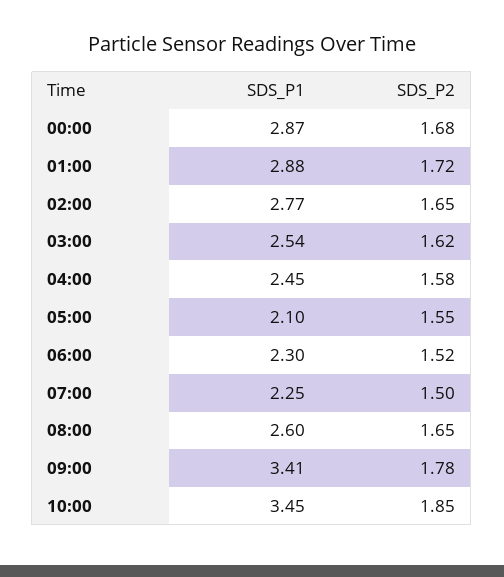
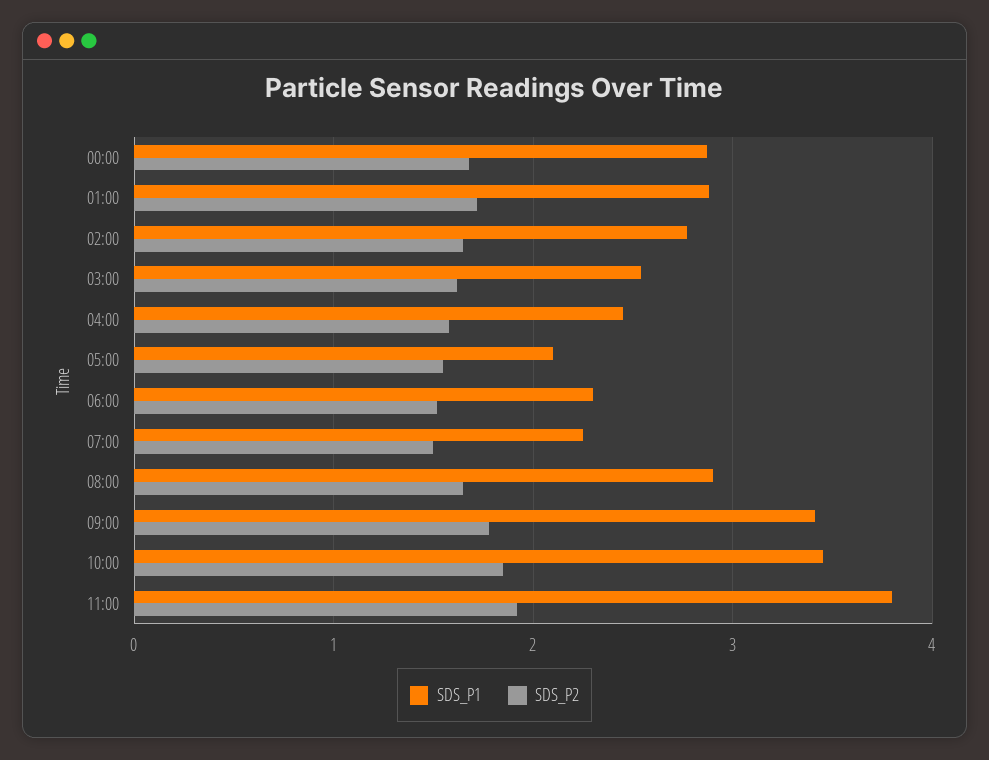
SDS_P1, 08:00: 2.6 -> 2.9
SDS_P1, 11:00: none -> 3.8
SDS_P2, 11:00: none -> 1.9

